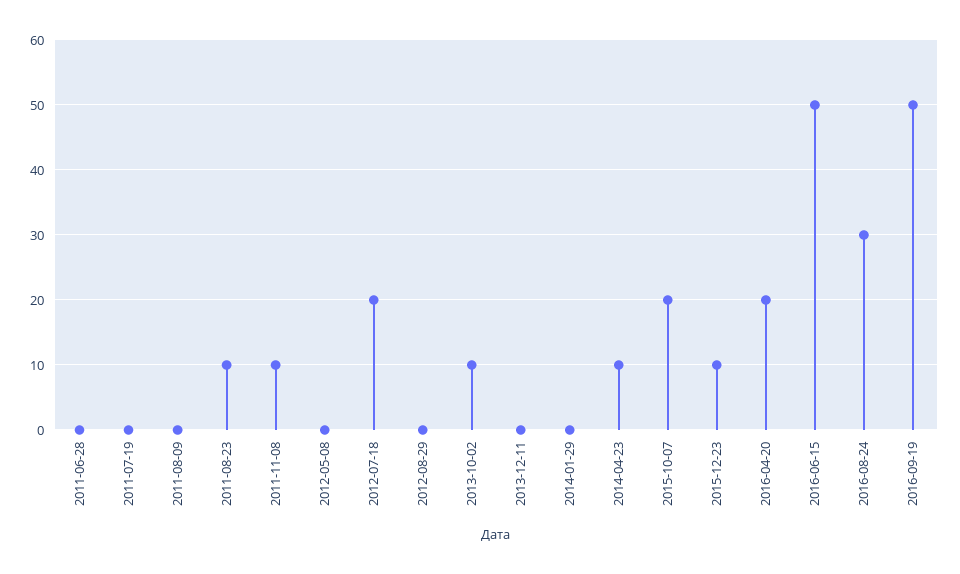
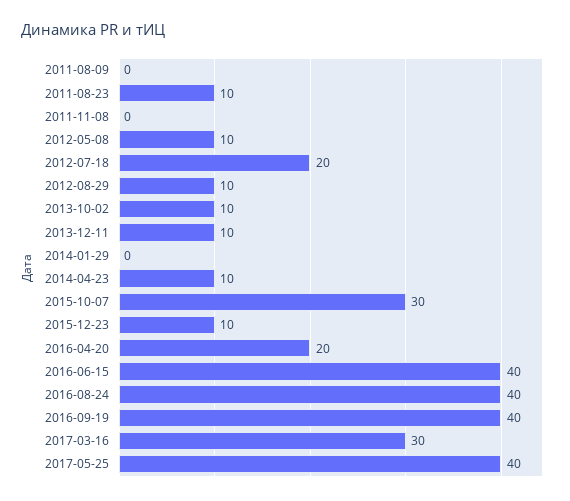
2011-06-28: 0 -> none
2011-07-19: 0 -> none
2011-11-08: 10 -> 0
2012-05-08: 0 -> 10
2012-08-29: 0 -> 10
2013-12-11: 0 -> 10
2015-10-07: 20 -> 30
2016-06-15: 50 -> 40
2016-08-24: 30 -> 40
2016-09-19: 50 -> 40
2017-03-16: none -> 30
2017-05-25: none -> 40

